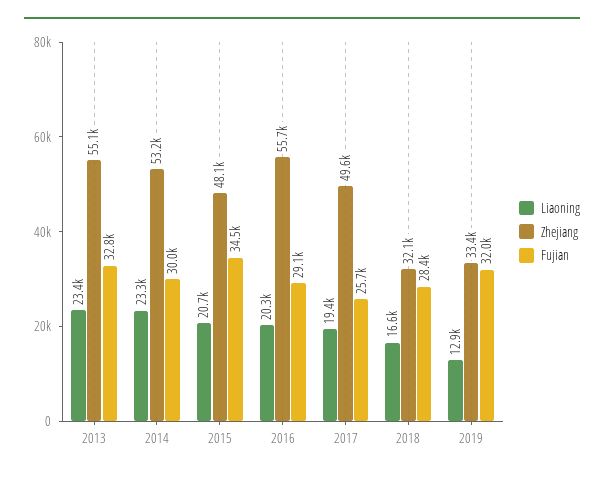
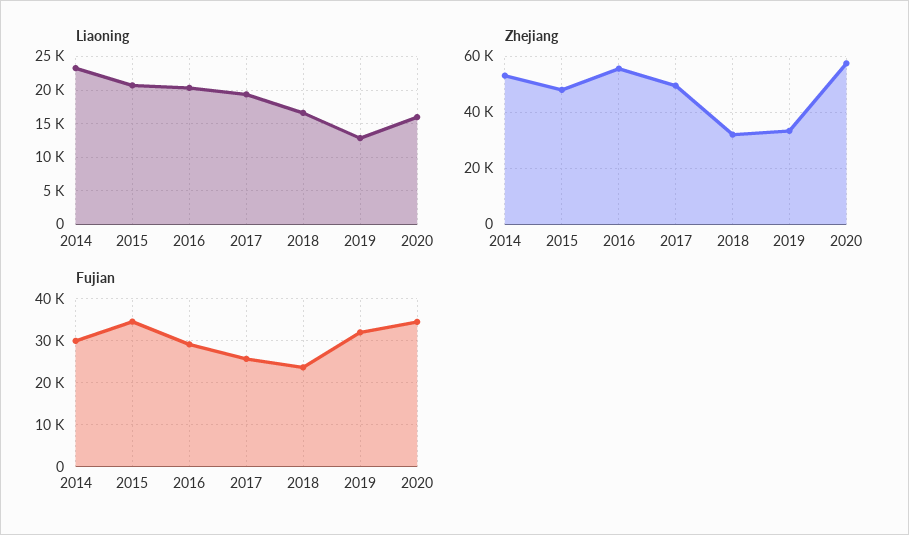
Liaoning, 2013: 23400 -> none
Zhejiang, 2013: 55100 -> none
Fujian, 2013: 32800 -> none
Fujian, 2018: 28400 -> 24000
Liaoning, 2020: none -> 16000
Zhejiang, 2020: none -> 57500
Fujian, 2020: none -> 34000

